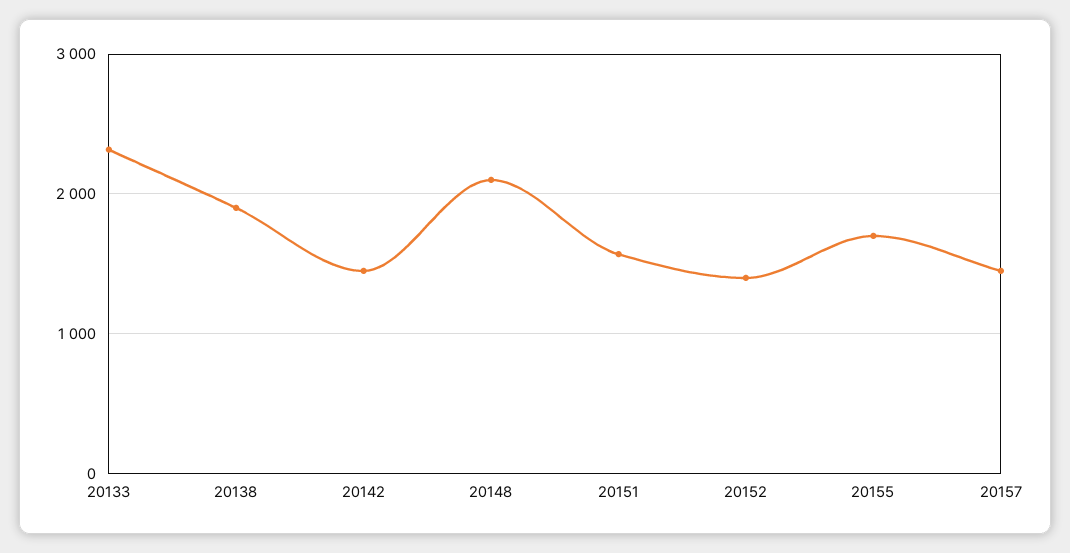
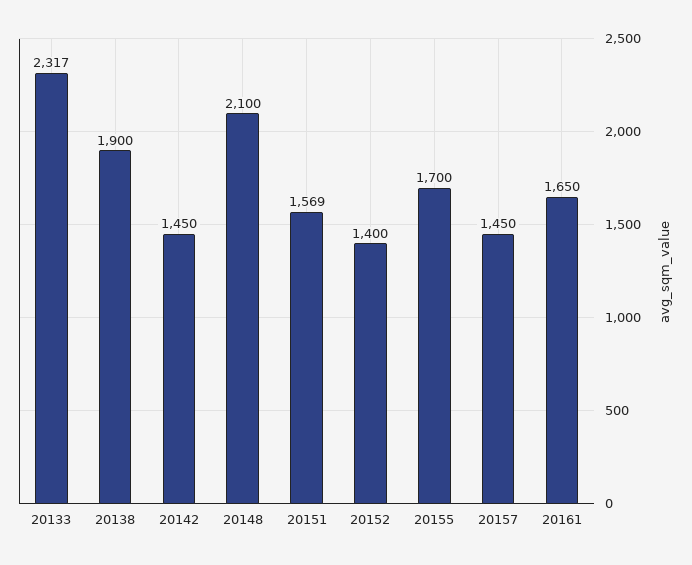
20161: none -> 1650

